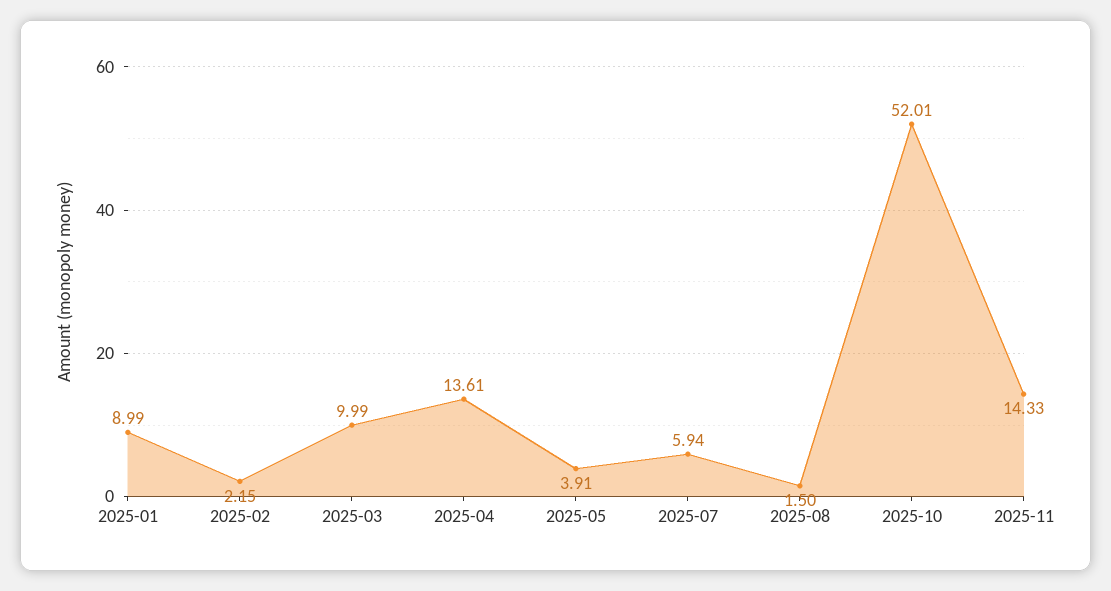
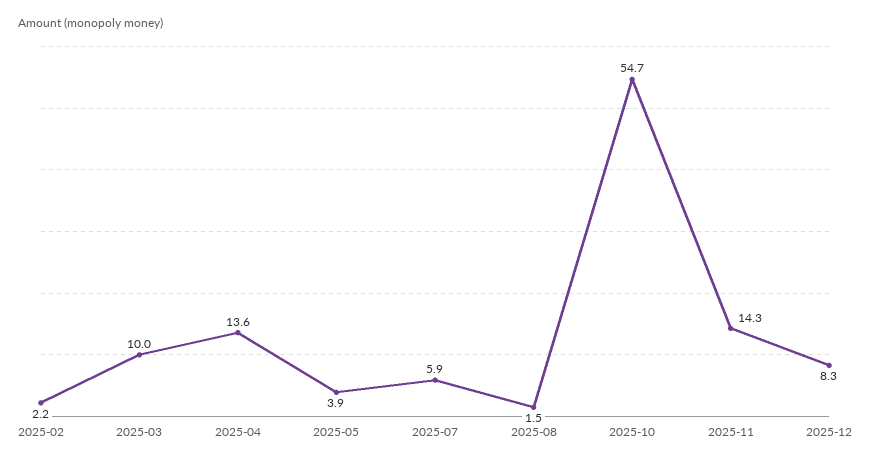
2025-01: 8.99 -> none
2025-10: 52.01 -> 54.7
2025-12: none -> 8.3

